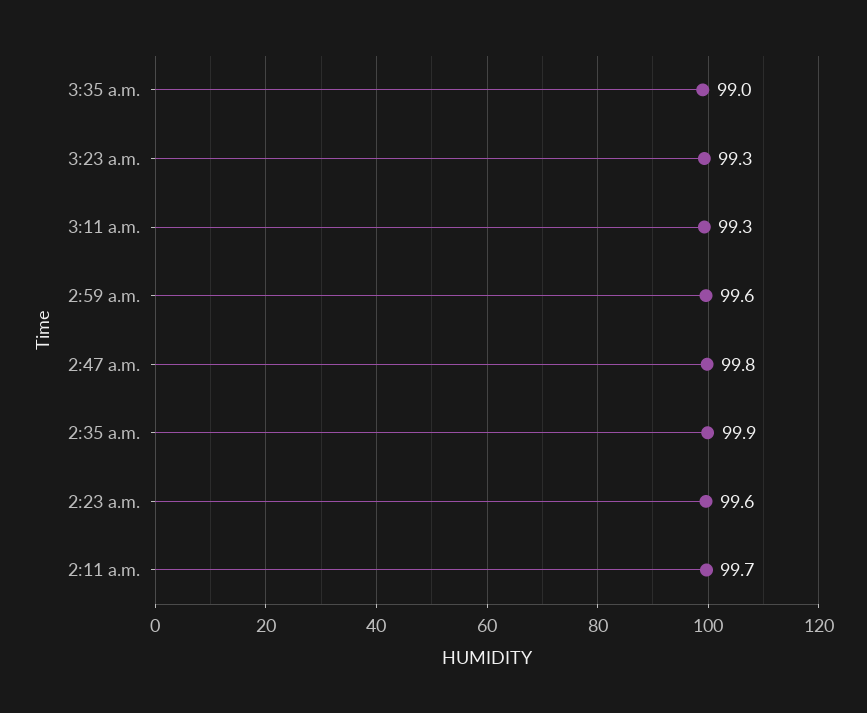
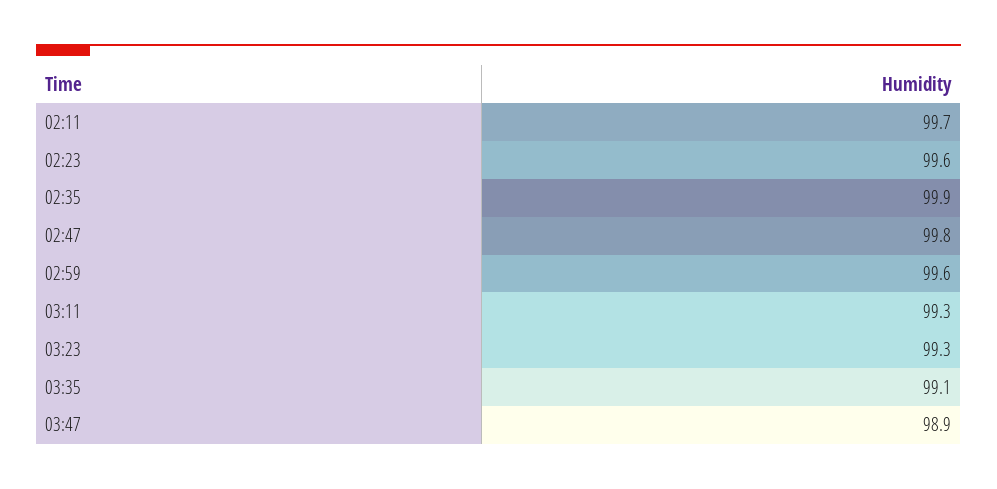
3:35 a.m.: 99 -> 99.1
03:47: none -> 98.9

